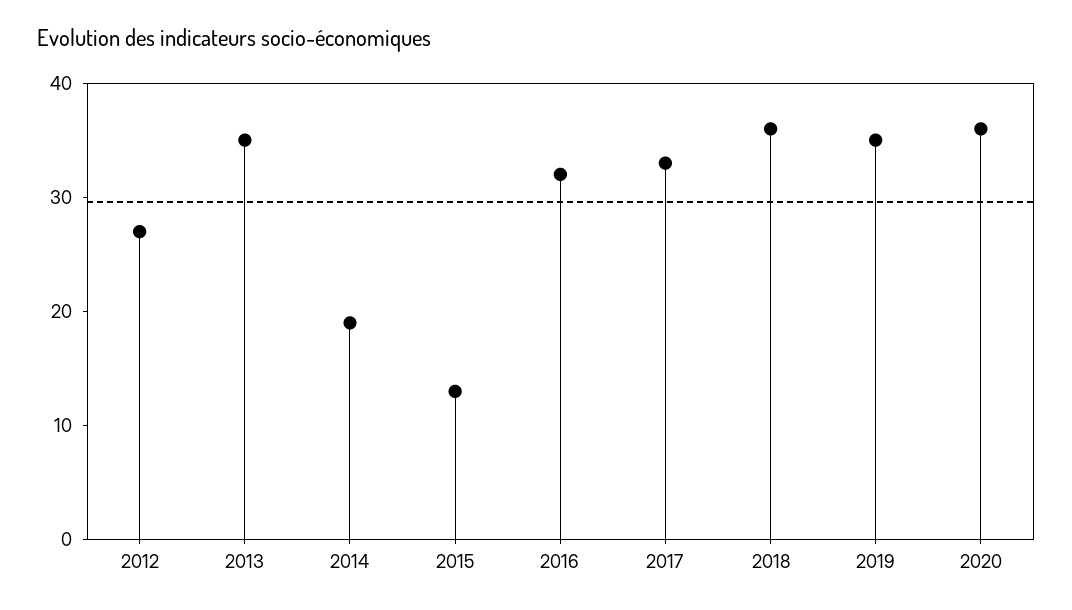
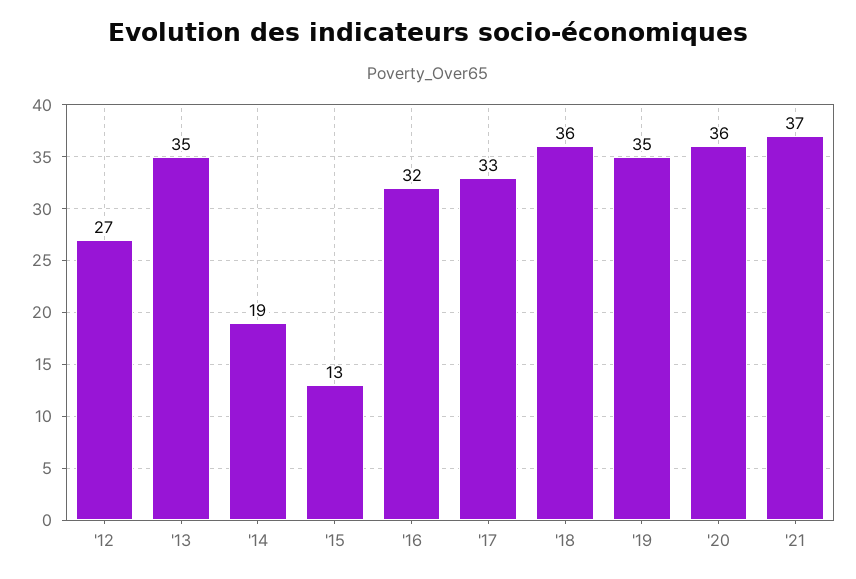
'21: none -> 37

